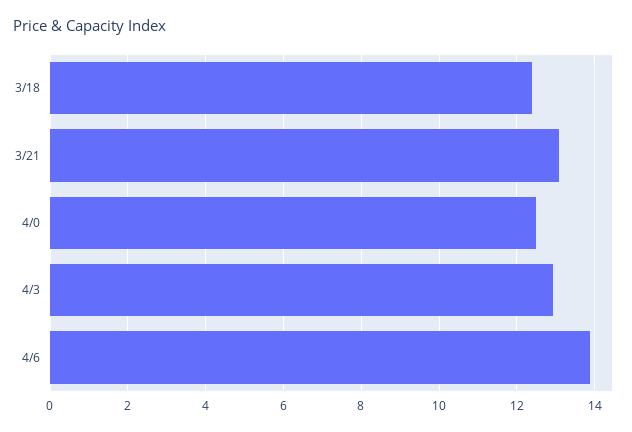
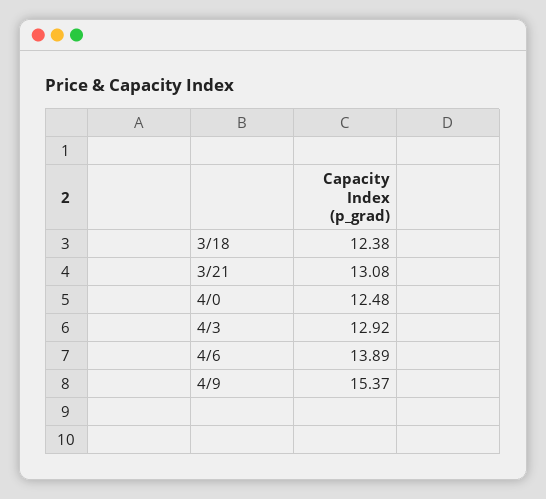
4/9: none -> 15.37

